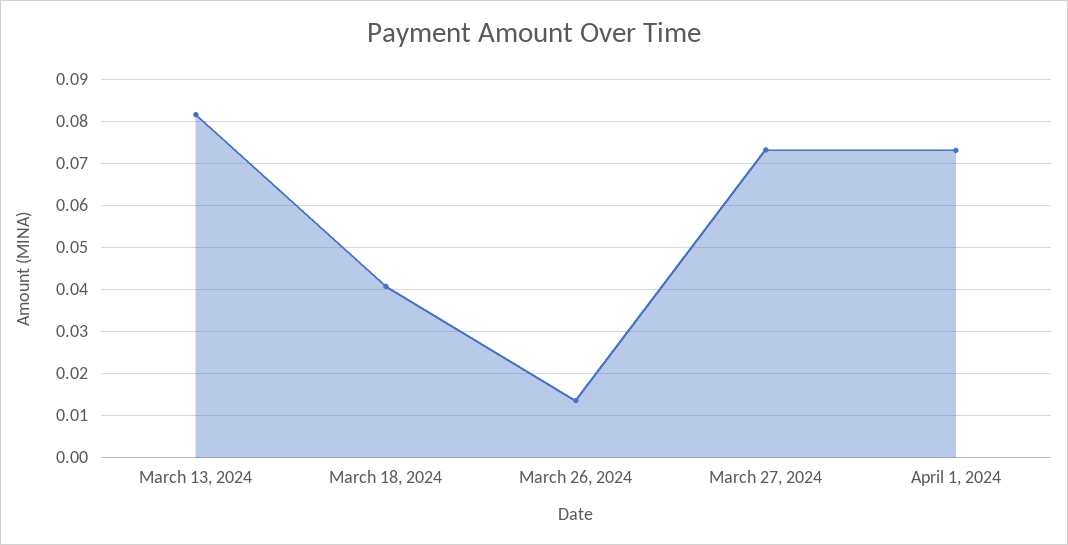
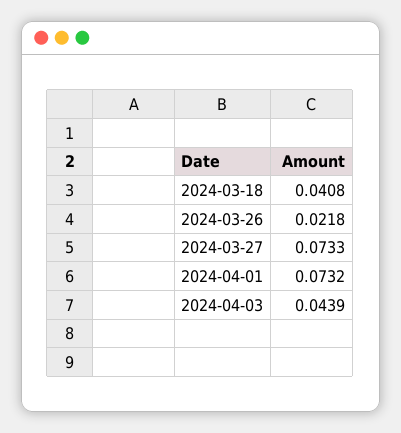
March 13, 2024: 0.082 -> none
March 26, 2024: 0.014 -> 0.0218
2024-04-03: none -> 0.0439

